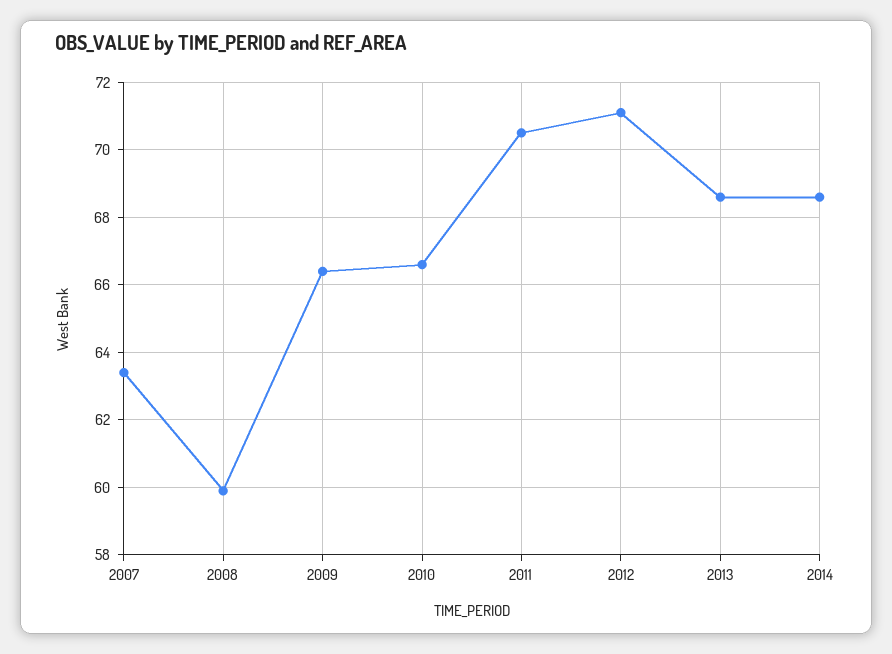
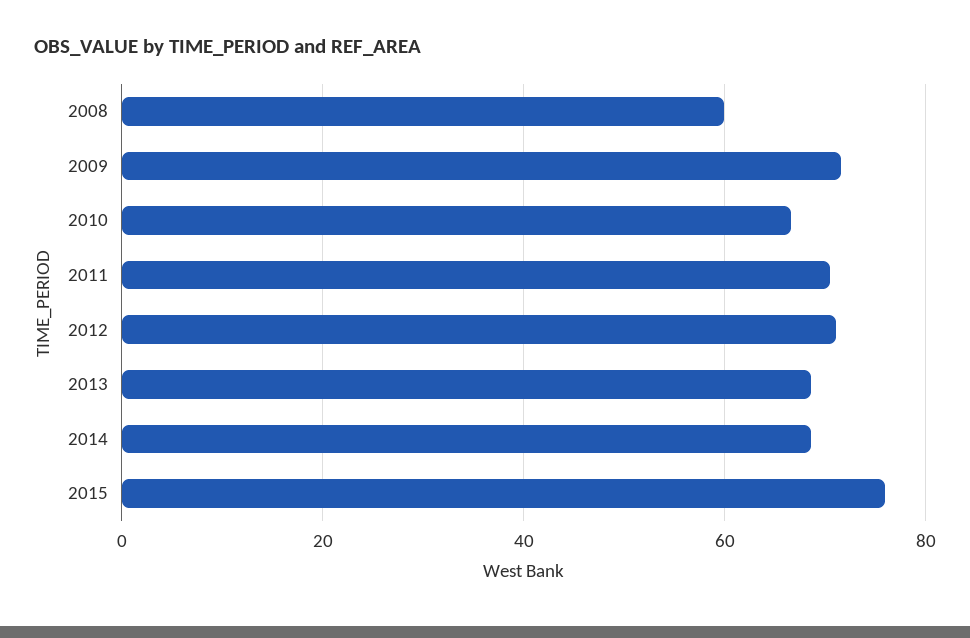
2007: 63.5 -> none
2009: 66.5 -> 72
2015: none -> 76

